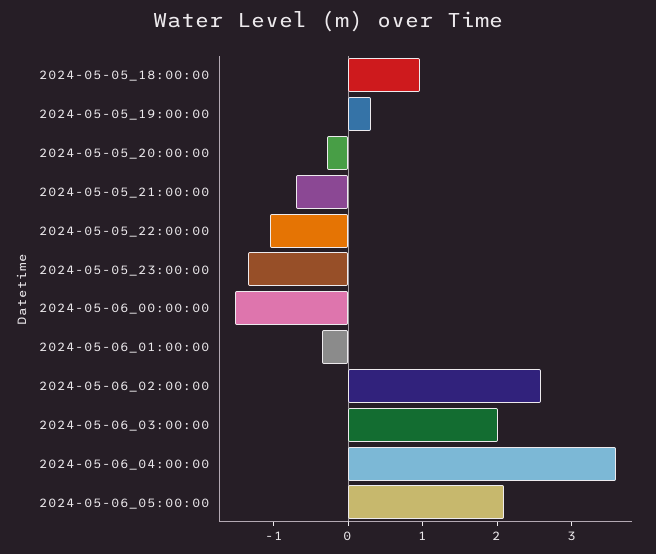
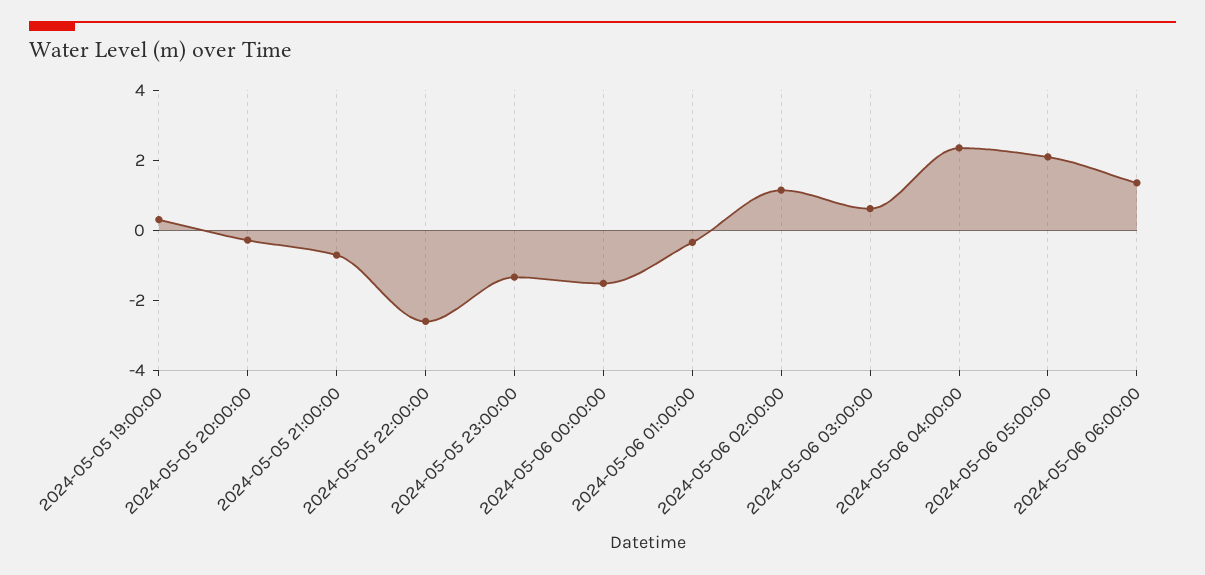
2024-05-05_18:00:00: 1 -> none
2024-05-05_22:00:00: -1 -> -2.5
2024-05-06_02:00:00: 2.6 -> 1
2024-05-06_03:00:00: 2 -> 0.5
2024-05-06_04:00:00: 3.6 -> 2.5
2024-05-06 06:00:00: none -> 1.5

